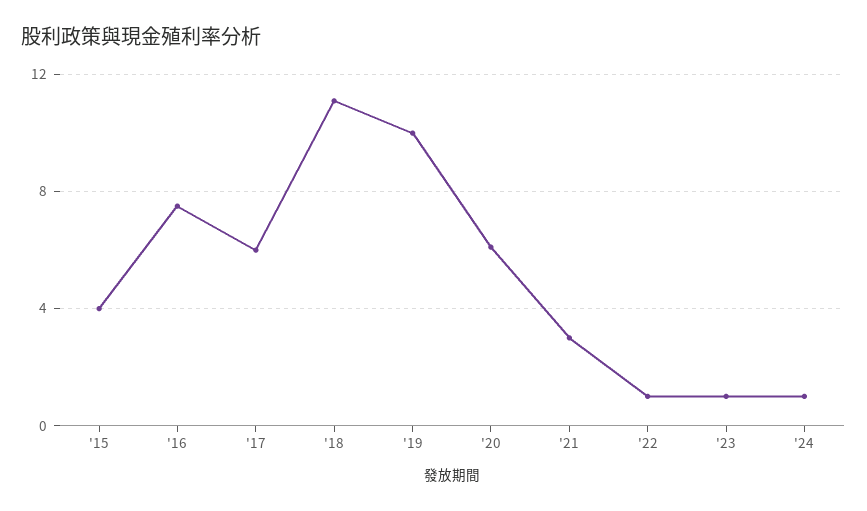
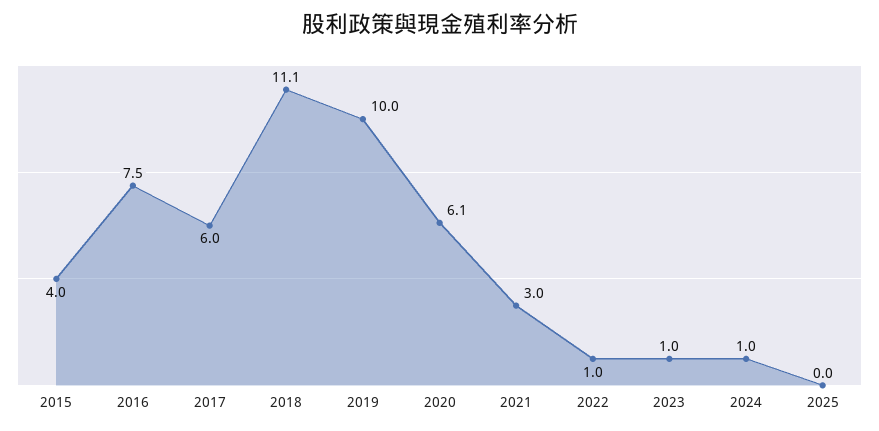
2025: none -> 0

